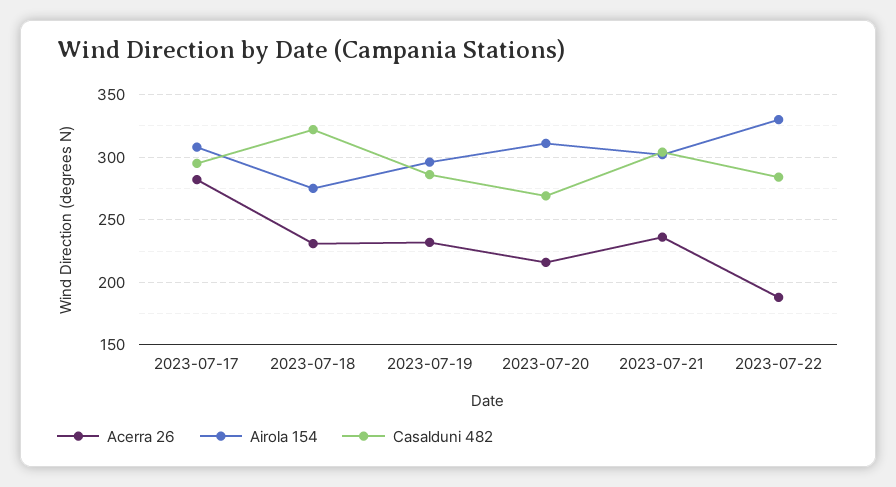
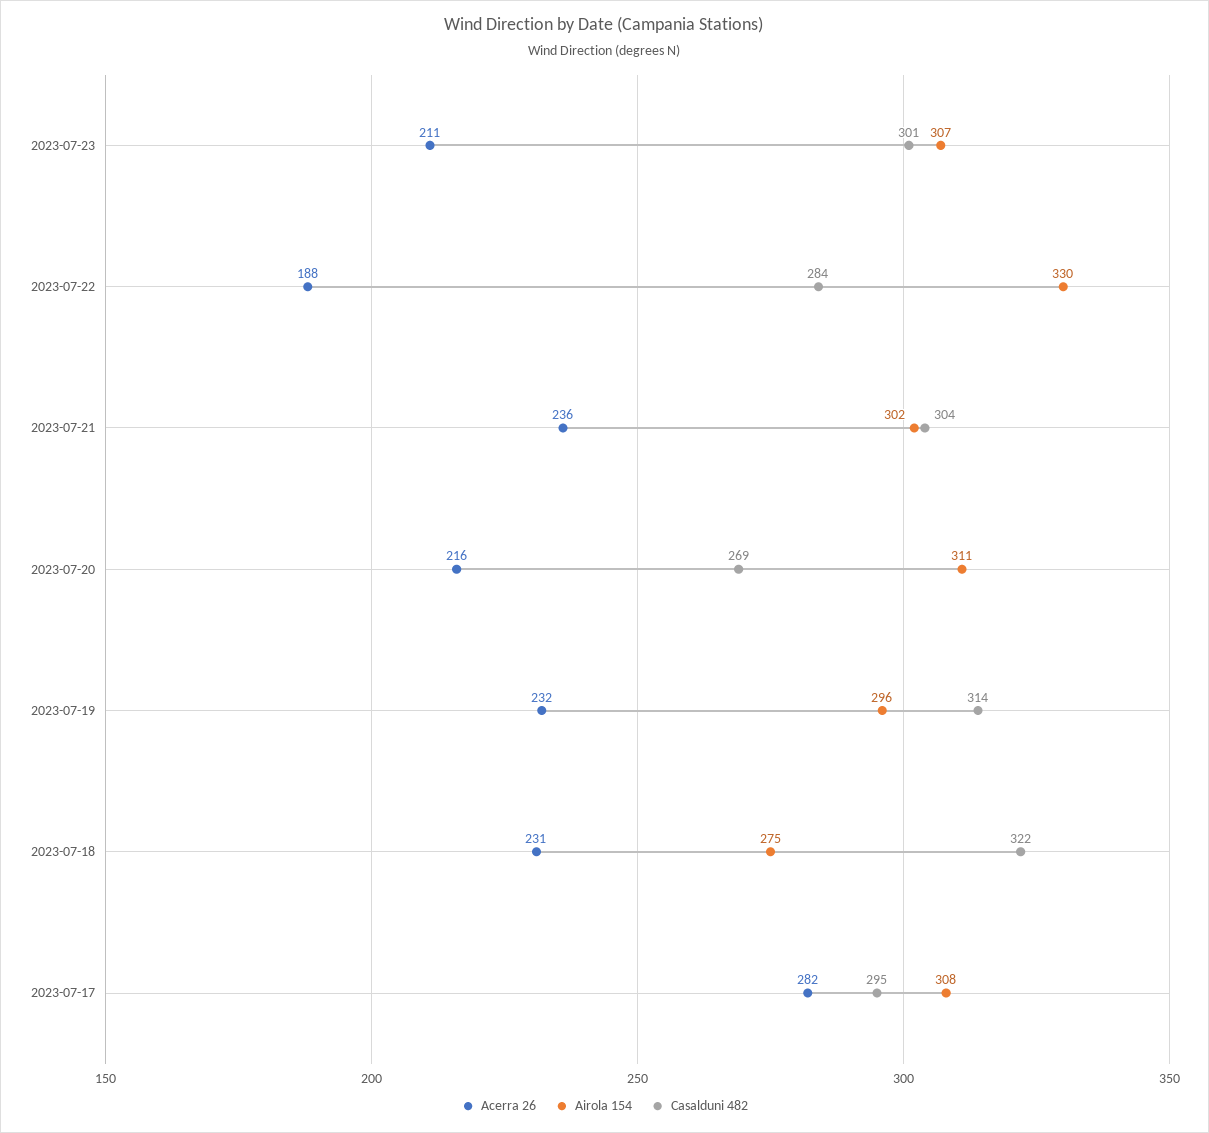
Casalduni 482, 2023-07-19: 285 -> 314
Acerra 26, 2023-07-23: none -> 211
Airola 154, 2023-07-23: none -> 307
Casalduni 482, 2023-07-23: none -> 301

